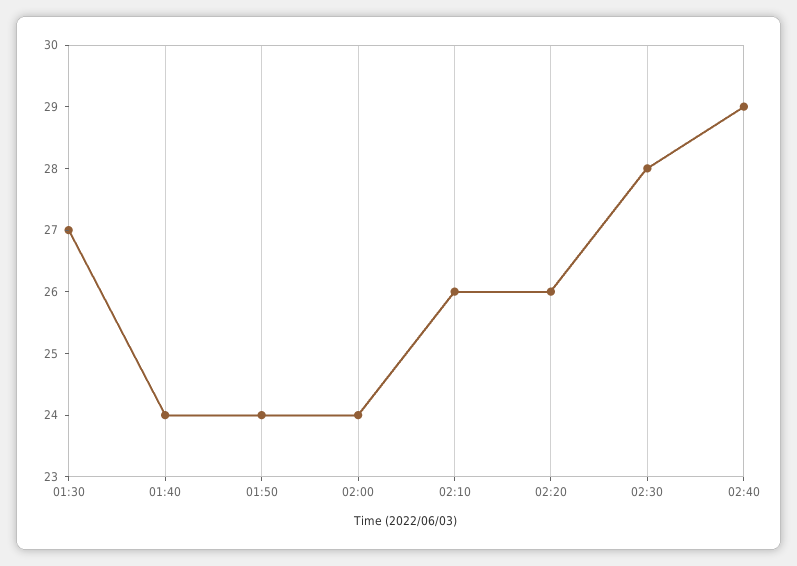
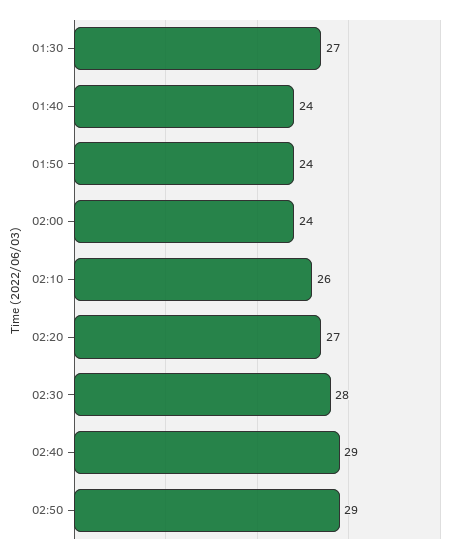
02:20: 26 -> 27
02:50: none -> 29

